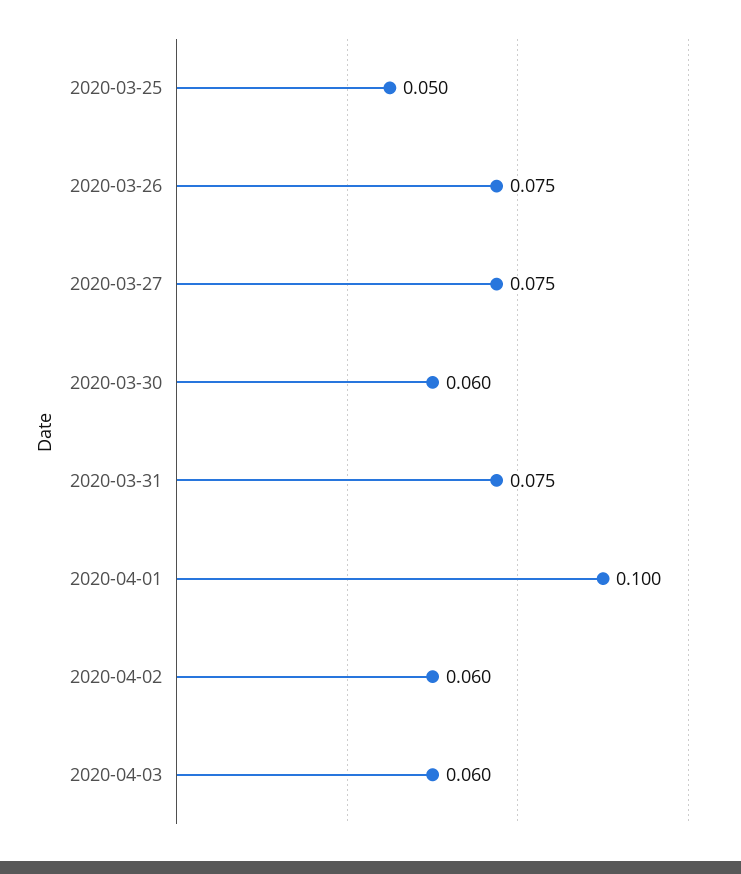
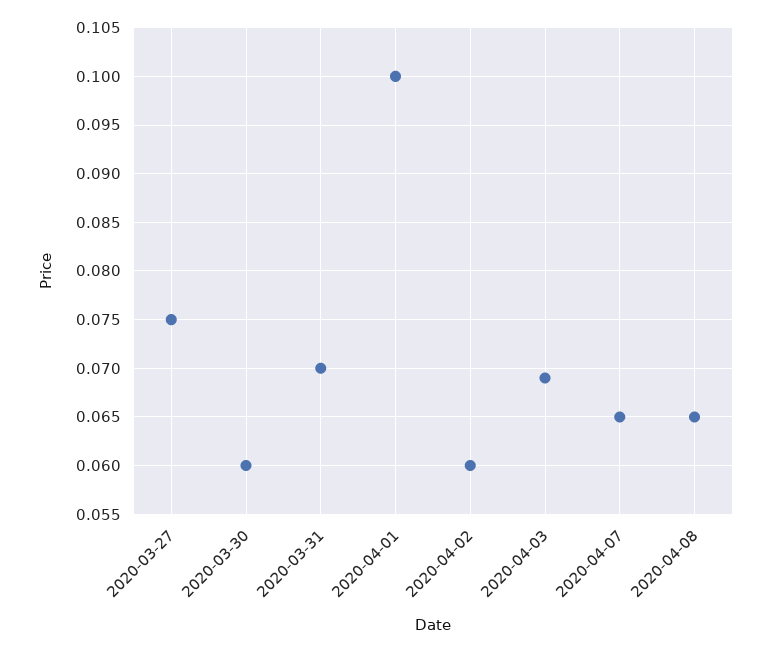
2020-03-25: 0.05 -> none
2020-03-26: 0.075 -> none
2020-03-31: 0.075 -> 0.07
2020-04-03: 0.06 -> 0.069
2020-04-07: none -> 0.065
2020-04-08: none -> 0.065

